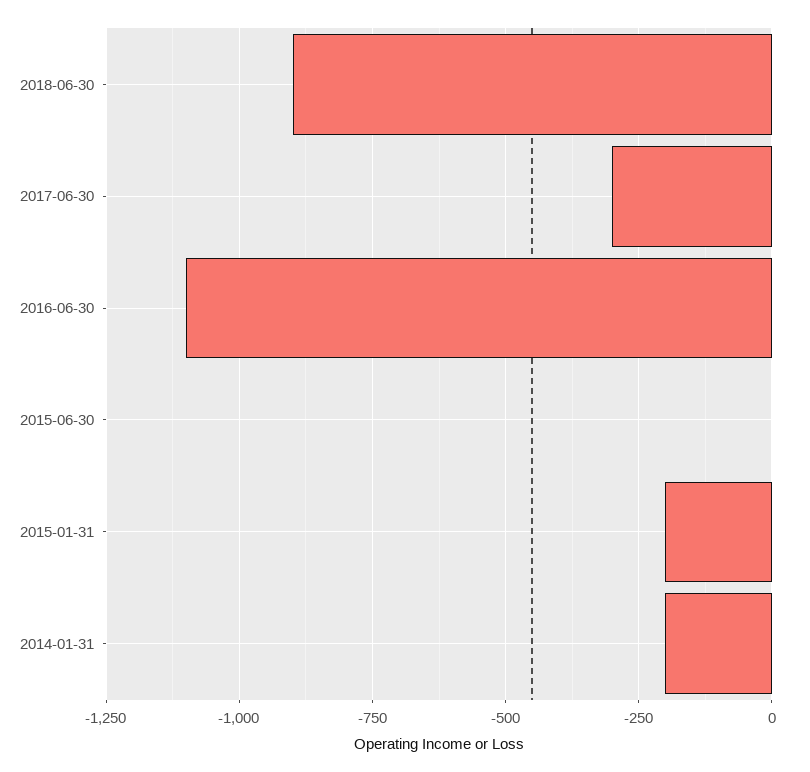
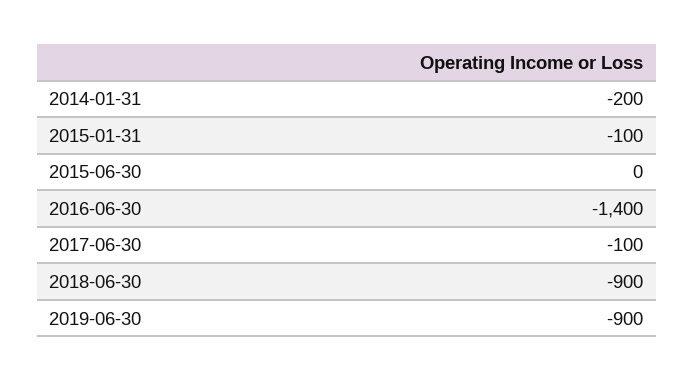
2017-06-30: -300 -> -100
2016-06-30: -1100 -> -1400
2015-01-31: -200 -> -100
2019-06-30: none -> -900

